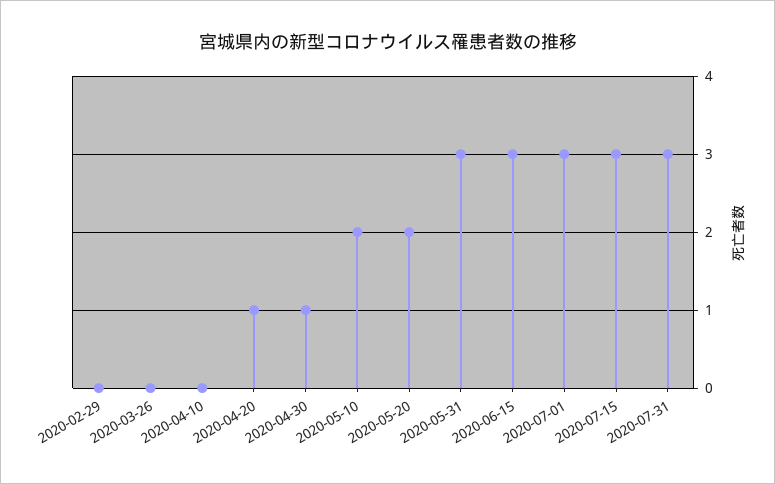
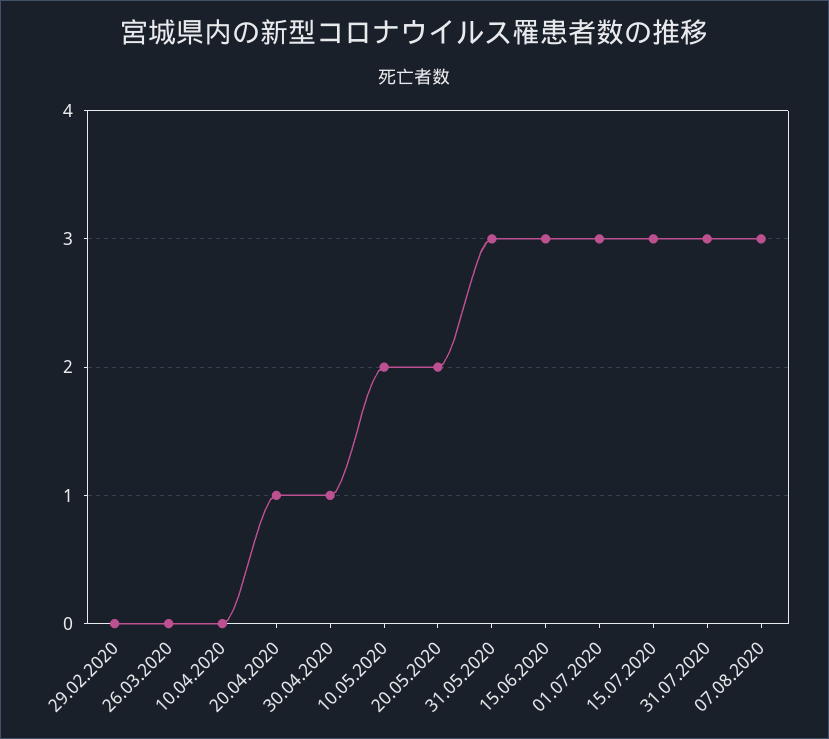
07.08.2020: none -> 3

